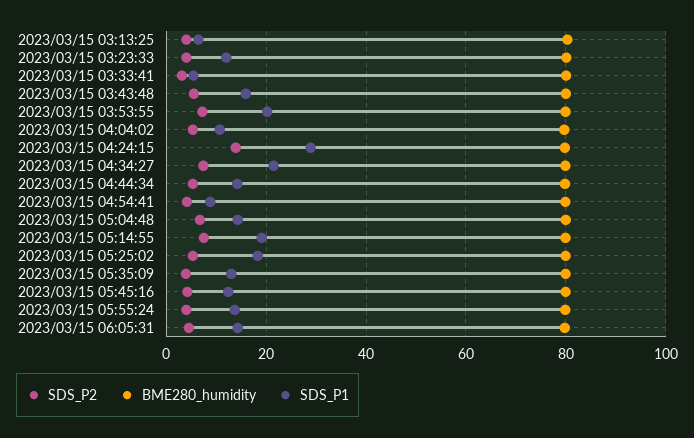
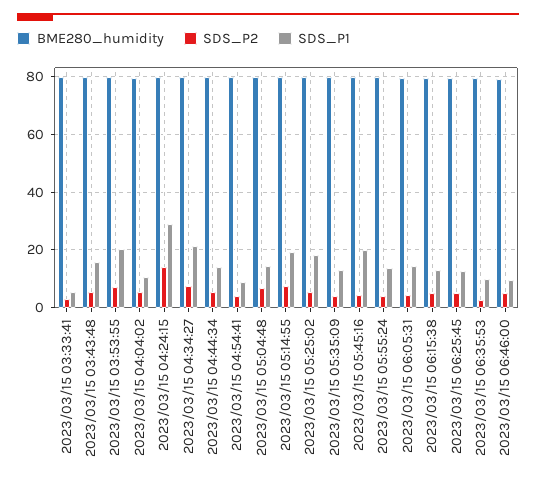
SDS_P2, 2023/03/15 03:13:25: 4 -> none
BME280_humidity, 2023/03/15 03:13:25: 80 -> none
SDS_P1, 2023/03/15 03:13:25: 6 -> none
SDS_P2, 2023/03/15 03:23:33: 4 -> none
BME280_humidity, 2023/03/15 03:23:33: 80 -> none
SDS_P1, 2023/03/15 03:23:33: 12 -> none
SDS_P1, 2023/03/15 05:45:16: 12 -> 20
BME280_humidity, 2023/03/15 06:15:38: none -> 80
SDS_P2, 2023/03/15 06:15:38: none -> 5
SDS_P1, 2023/03/15 06:15:38: none -> 12.5
BME280_humidity, 2023/03/15 06:25:45: none -> 80
SDS_P2, 2023/03/15 06:25:45: none -> 5
SDS_P1, 2023/03/15 06:25:45: none -> 12.5
BME280_humidity, 2023/03/15 06:35:53: none -> 80
SDS_P2, 2023/03/15 06:35:53: none -> 2.5
SDS_P1, 2023/03/15 06:35:53: none -> 10
BME280_humidity, 2023/03/15 06:46:00: none -> 80
SDS_P2, 2023/03/15 06:46:00: none -> 5
SDS_P1, 2023/03/15 06:46:00: none -> 10

